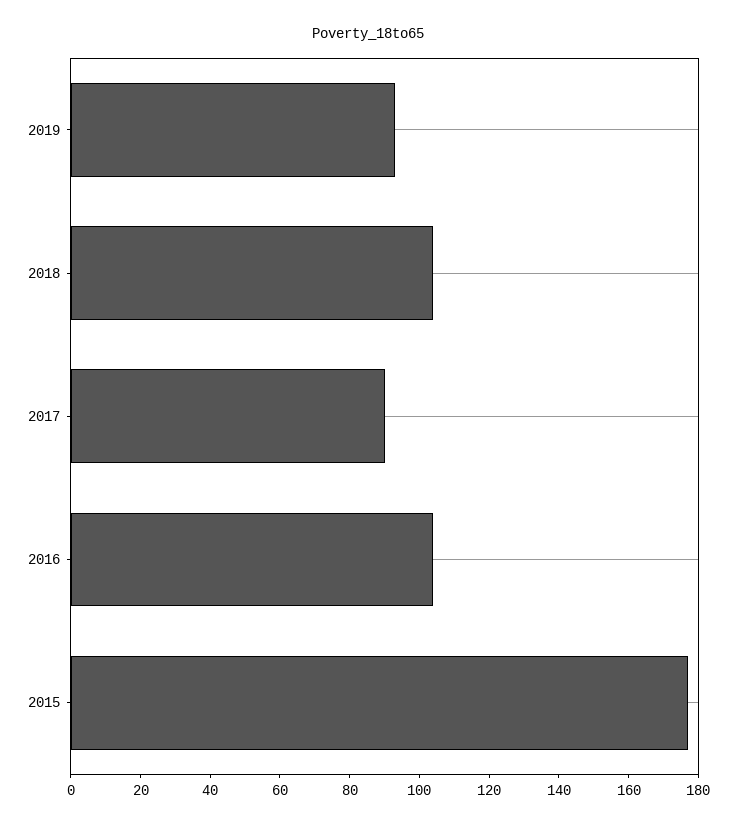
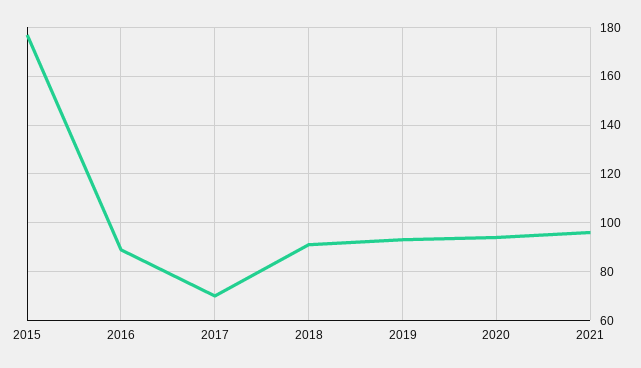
2018: 105 -> 90
2017: 90 -> 70
2016: 105 -> 90
2020: none -> 95
2021: none -> 95

